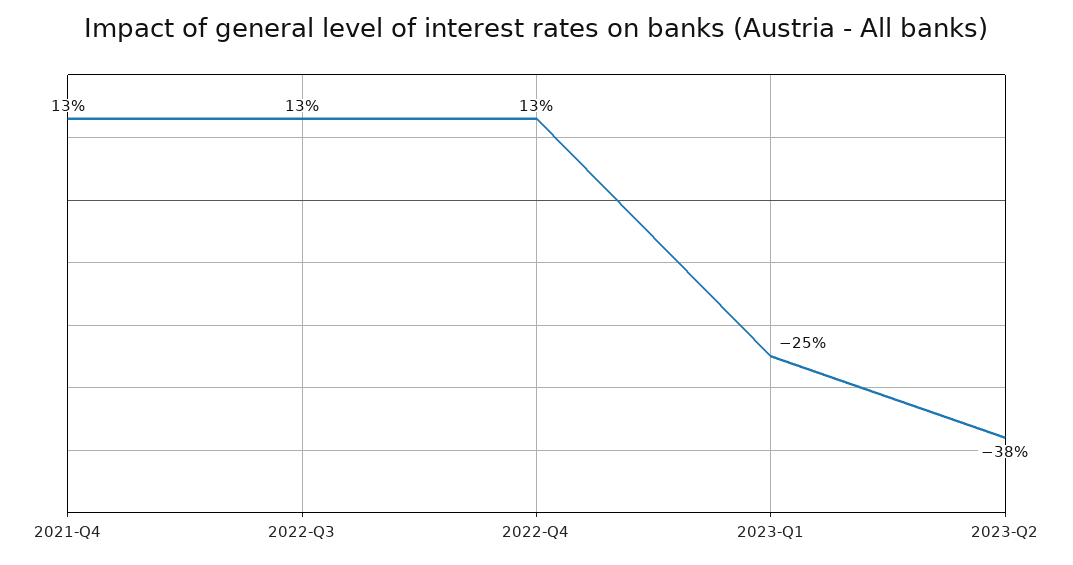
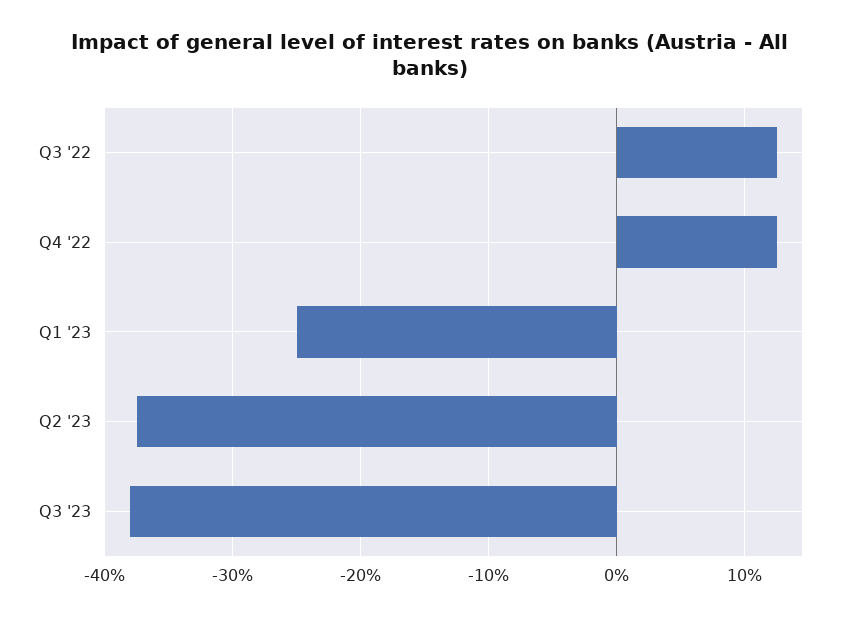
2021-Q4: 13 -> none
Q3 '23: none -> -38

